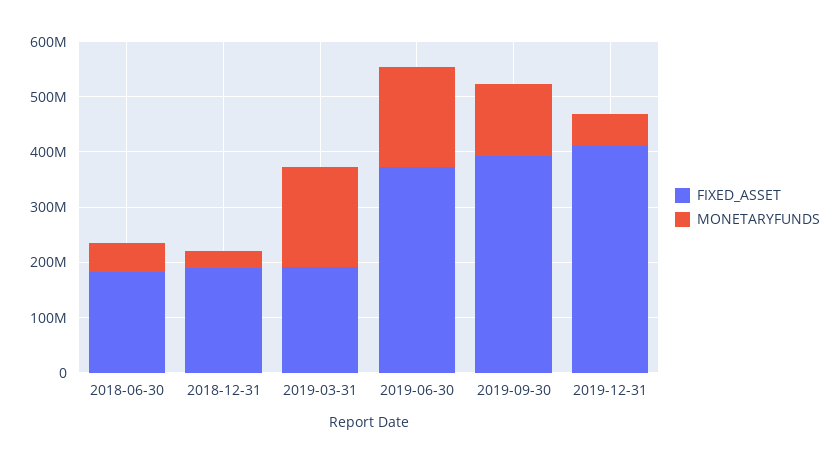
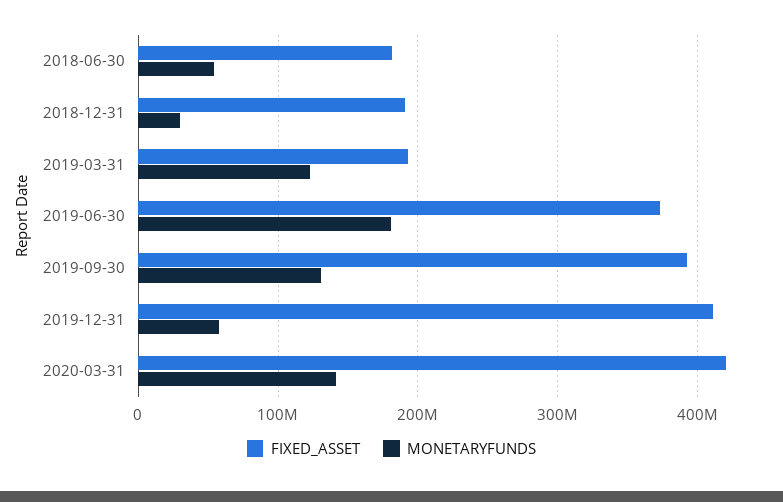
MONETARYFUNDS, 2019-03-31: 180000000 -> 120000000
FIXED_ASSET, 2020-03-31: none -> 420000000
MONETARYFUNDS, 2020-03-31: none -> 140000000

